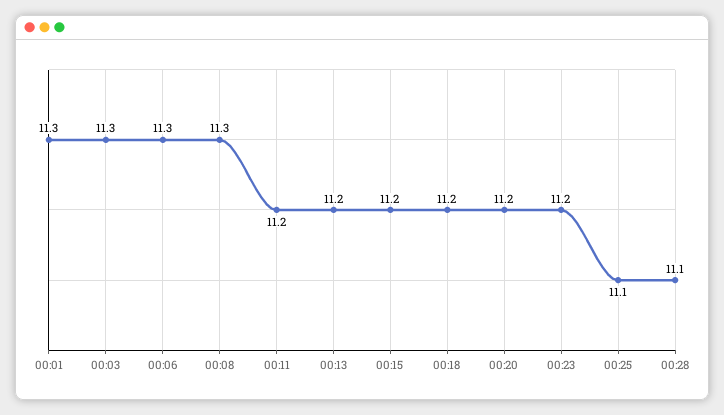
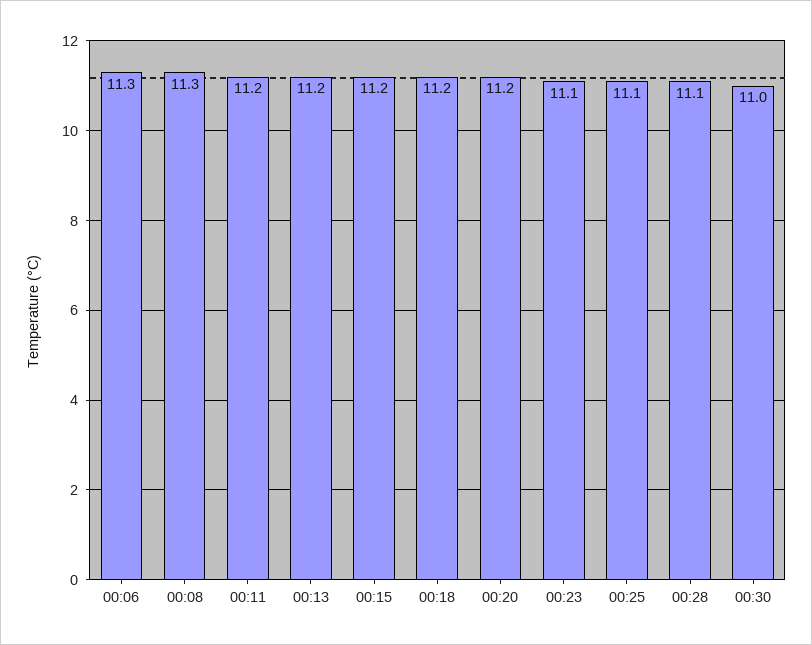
00:01: 11.3 -> none
00:03: 11.3 -> none
00:23: 11.2 -> 11.1
00:30: none -> 11

